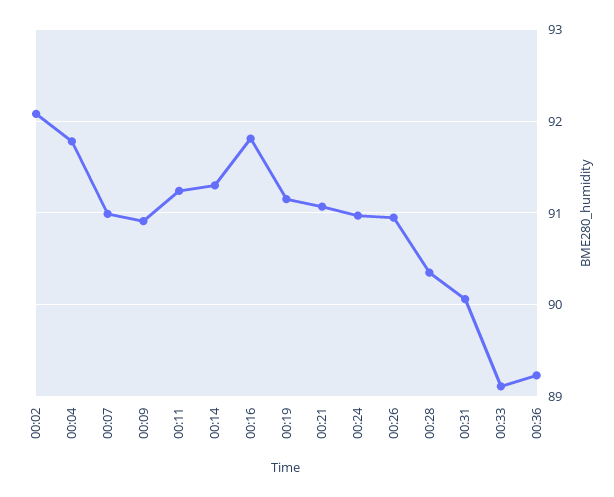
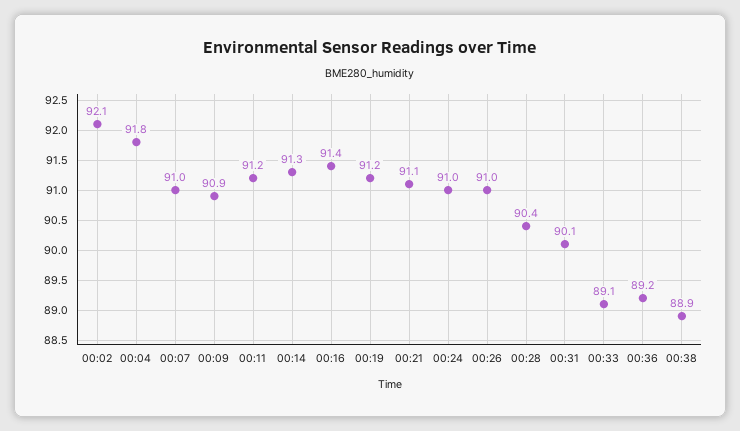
00:16: 91.8 -> 91.4
00:38: none -> 88.9

